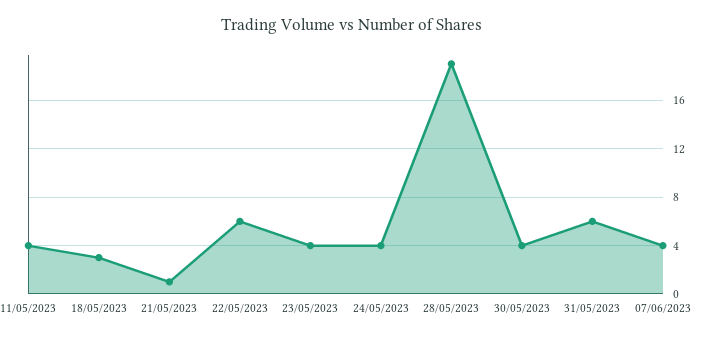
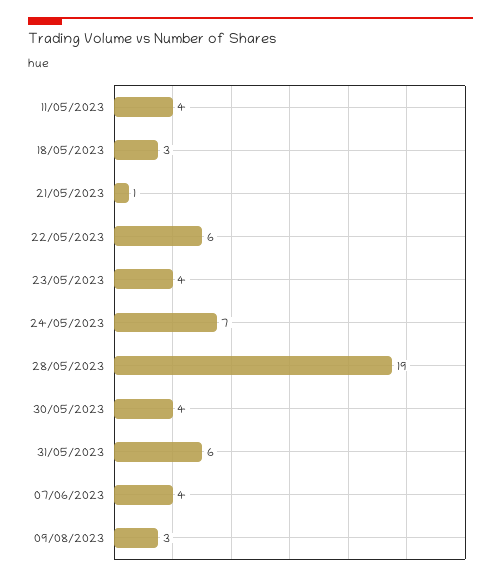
24/05/2023: 4 -> 7
09/08/2023: none -> 3

